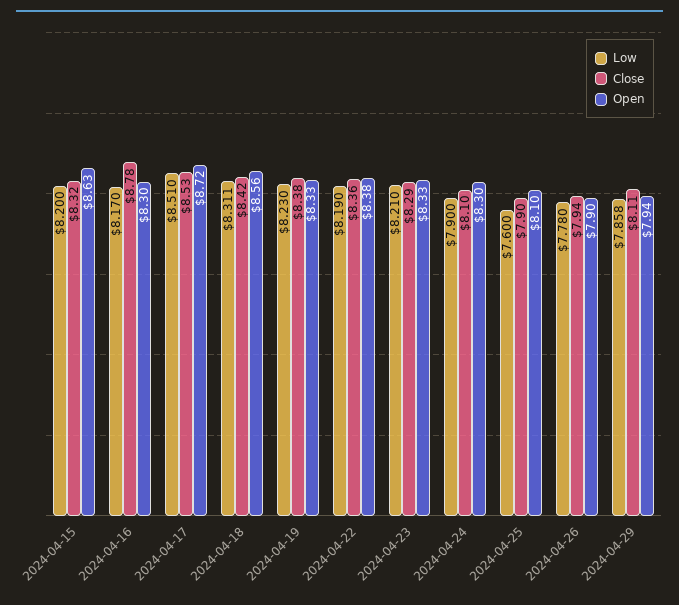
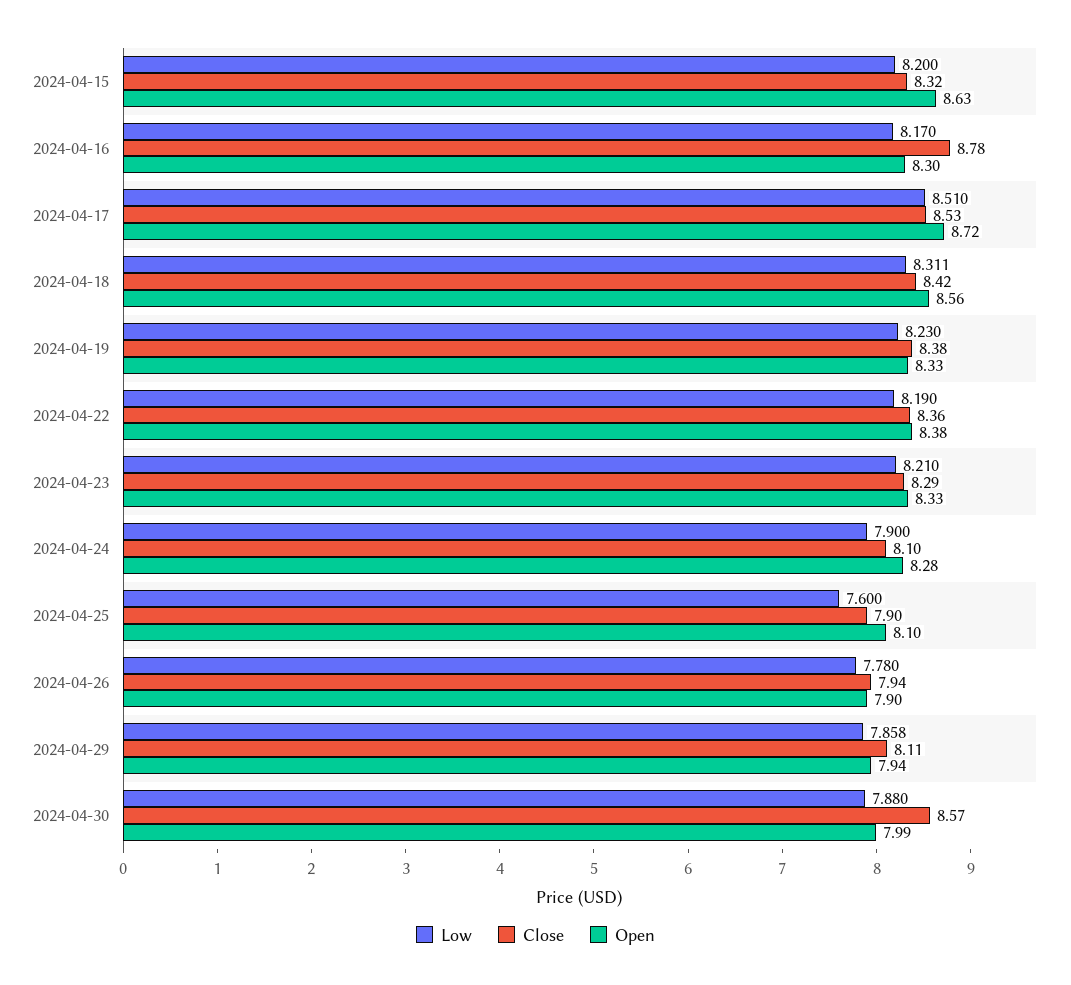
Open, 2024-04-24: 8.3 -> 8.28
Low, 2024-04-30: none -> 7.88
Close, 2024-04-30: none -> 8.57
Open, 2024-04-30: none -> 7.99

